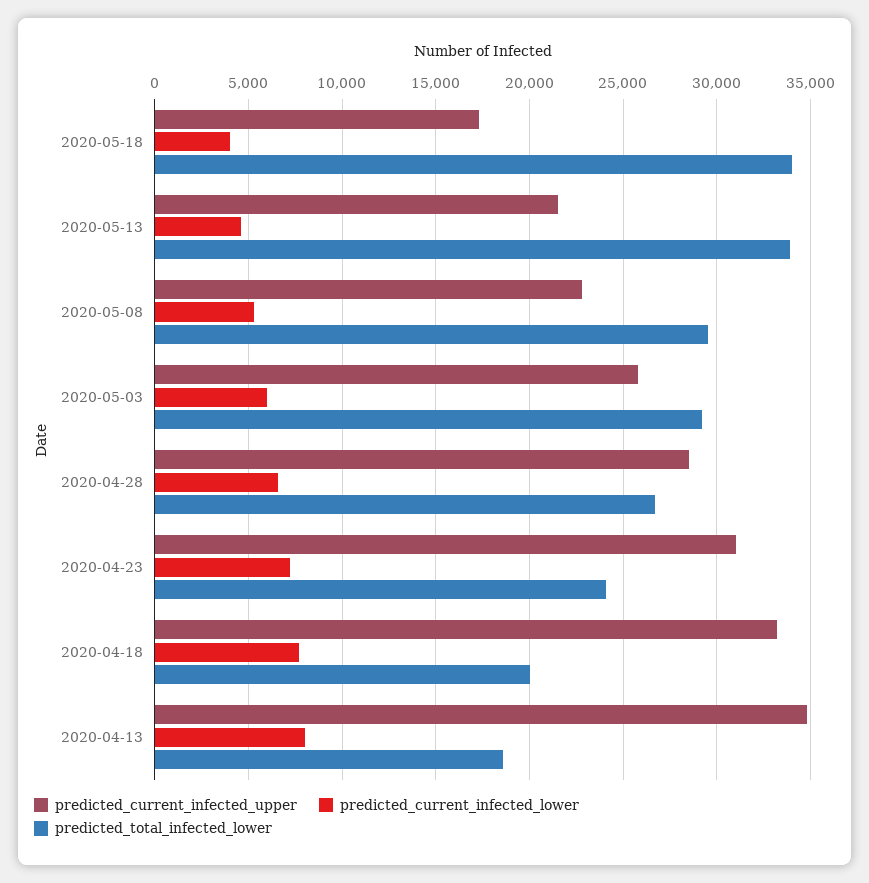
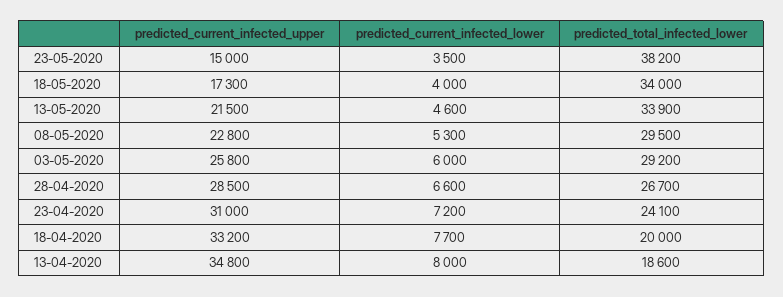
predicted_current_infected_upper, 23-05-2020: none -> 15000
predicted_current_infected_lower, 23-05-2020: none -> 3500
predicted_total_infected_lower, 23-05-2020: none -> 38200

